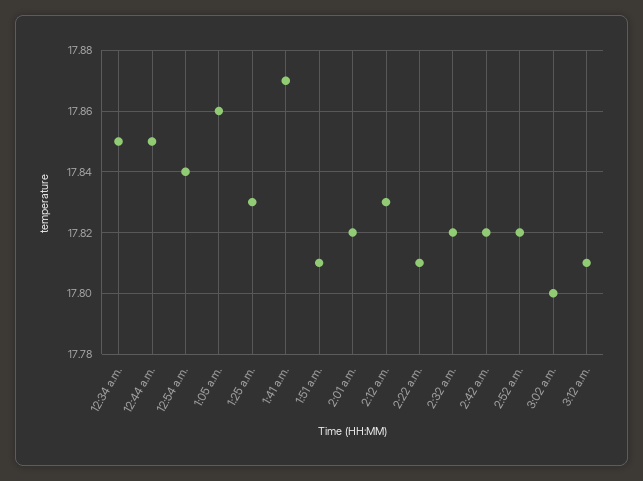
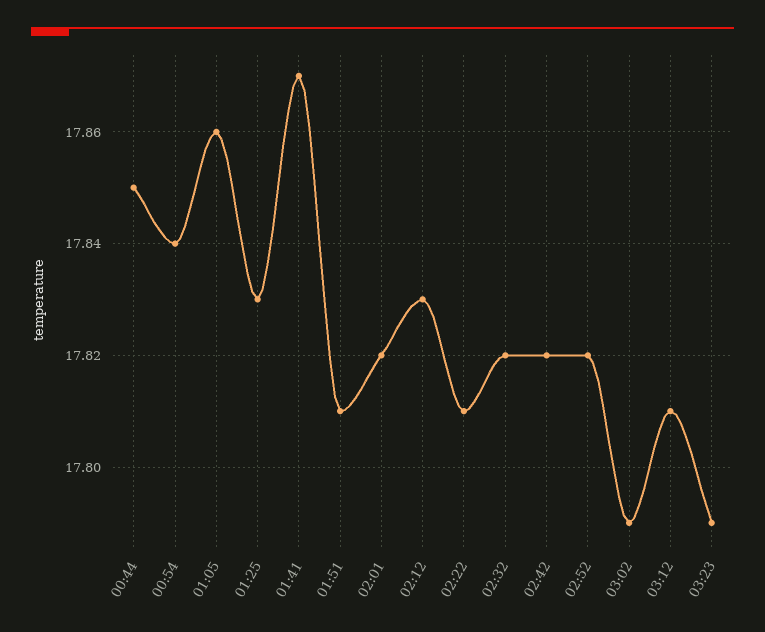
12:34 a.m.: 17.85 -> none
3:02 a.m.: 17.8 -> 17.79
03:23: none -> 17.79

